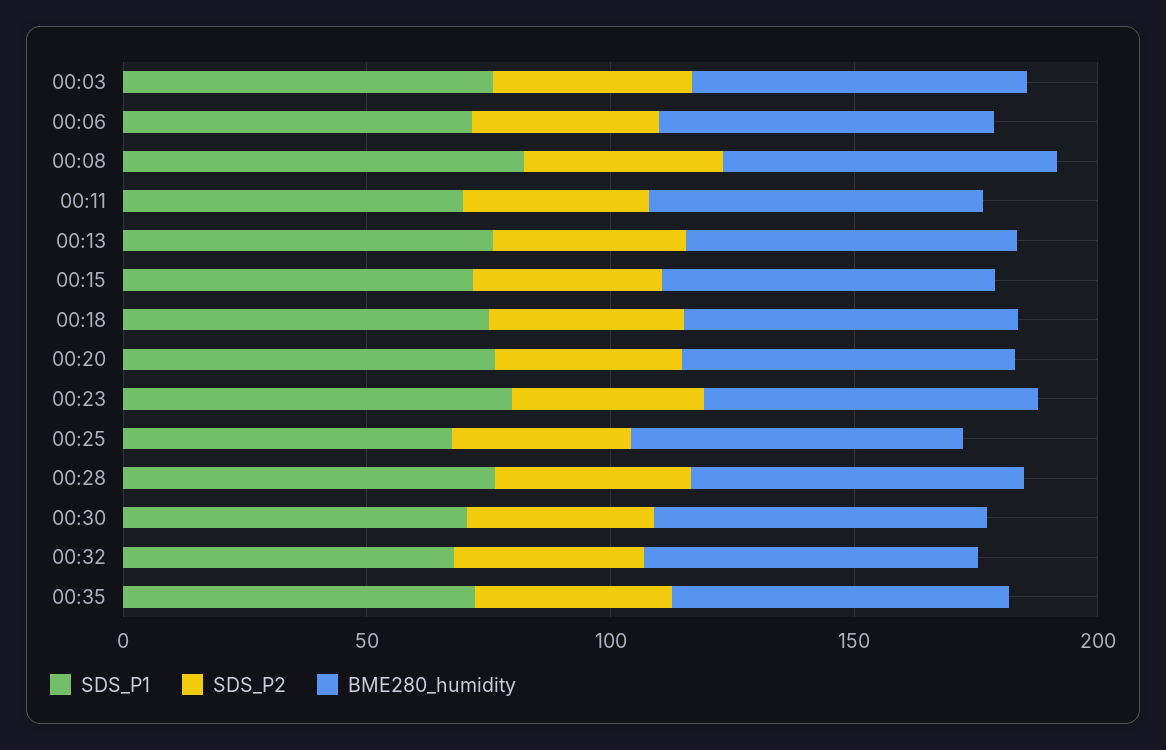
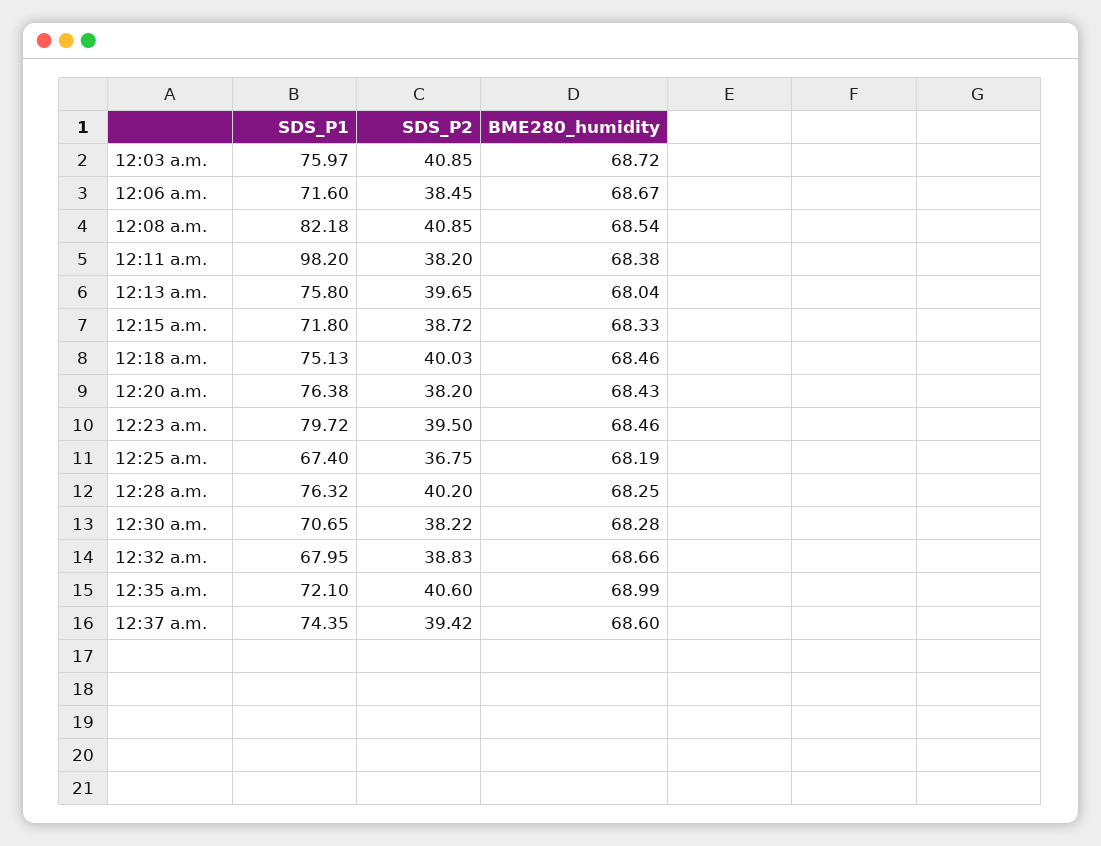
SDS_P1, 00:11: 70 -> 98.2
SDS_P1, 12:37 a.m.: none -> 74.35
SDS_P2, 12:37 a.m.: none -> 39.42
BME280_humidity, 12:37 a.m.: none -> 68.6

